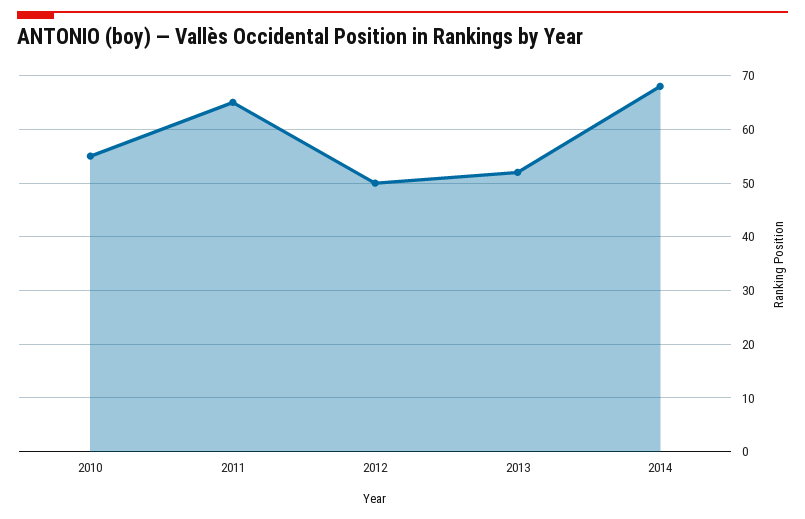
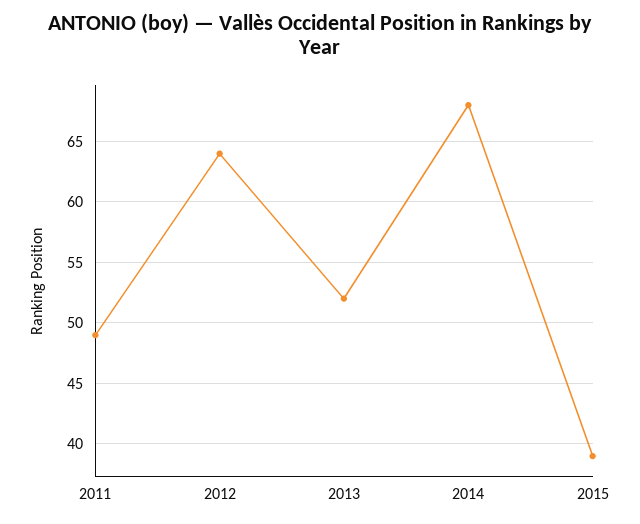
2010: 55 -> none
2011: 65 -> 49
2012: 50 -> 64
2015: none -> 39

